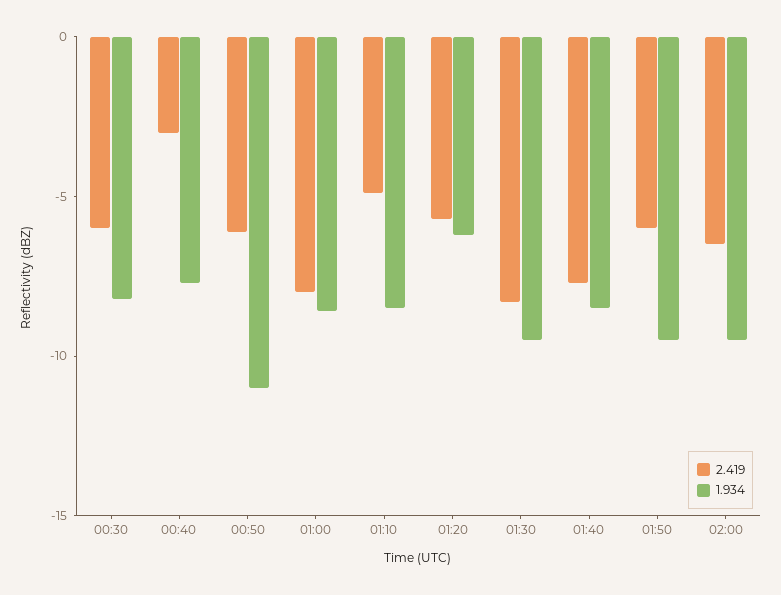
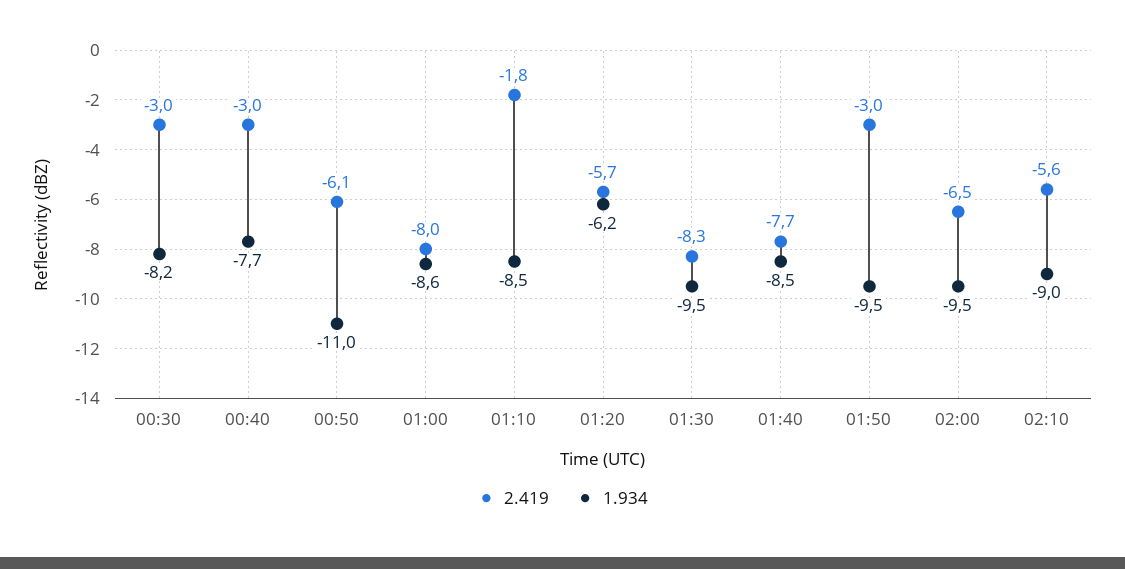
2.419, 00:30: -6 -> -3
2.419, 01:10: -5 -> -1.8
2.419, 01:50: -6 -> -3
2.419, 02:10: none -> -5.6
1.934, 02:10: none -> -9

